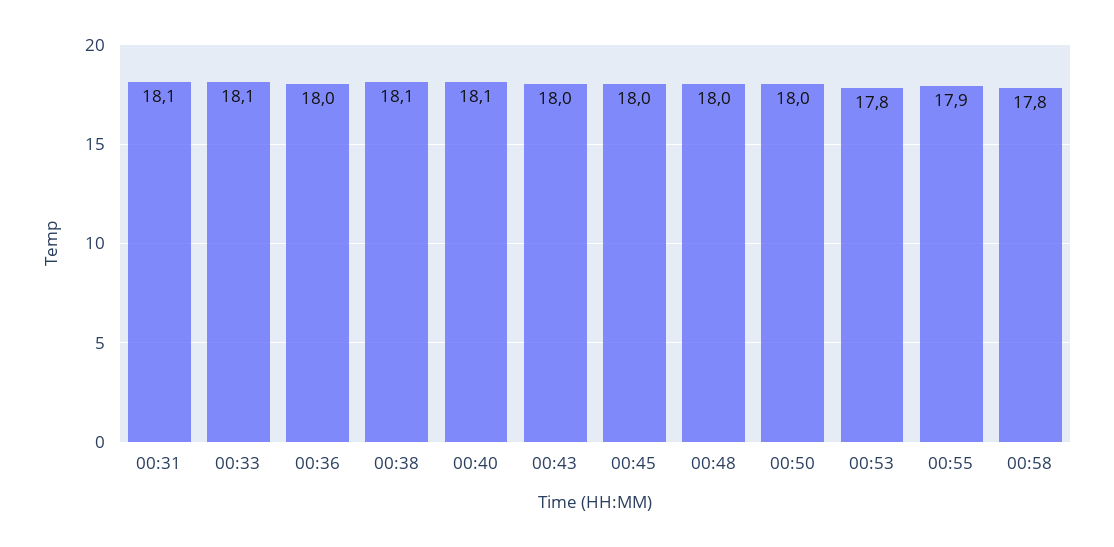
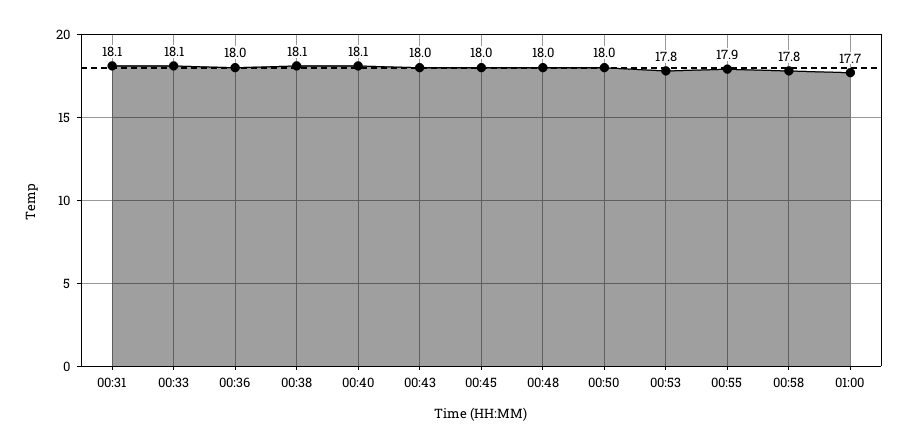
01:00: none -> 17.7

